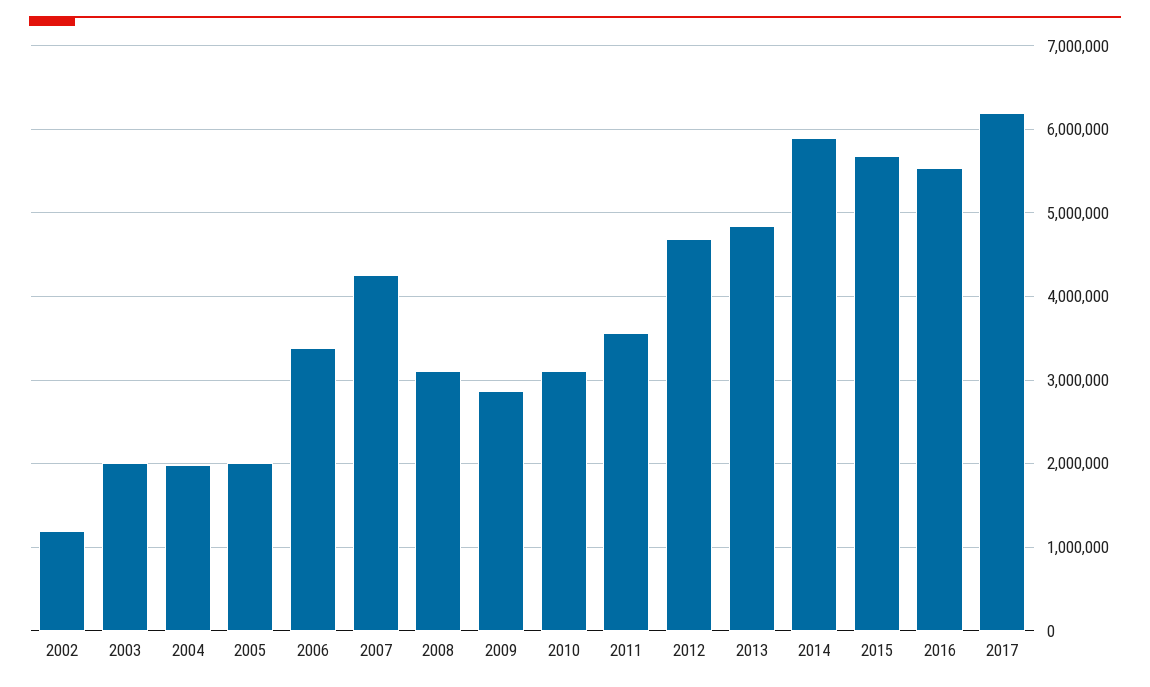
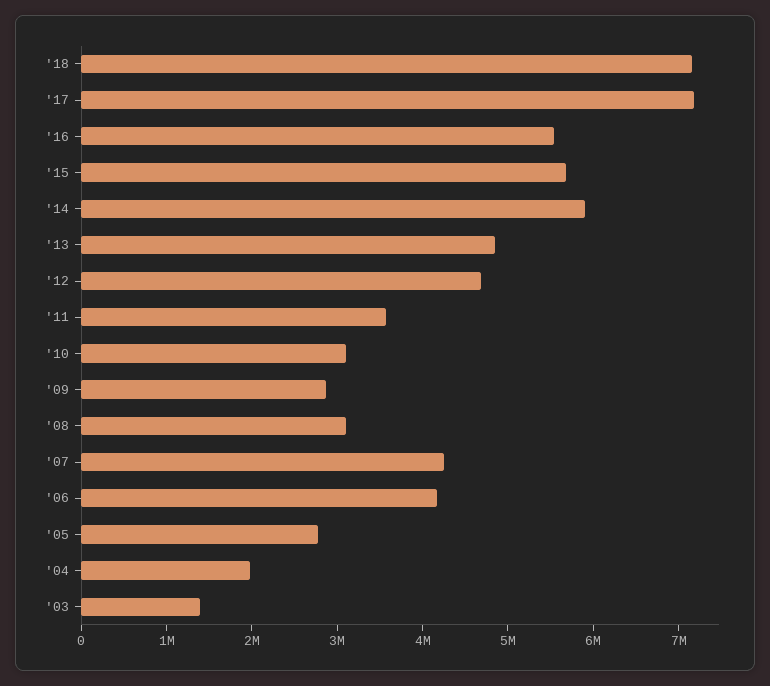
2002: 1200000 -> none
2003: 2000000 -> 1400000
2005: 2000000 -> 2800000
2006: 3400000 -> 4200000
2017: 6200000 -> 7200000
'18: none -> 7200000

